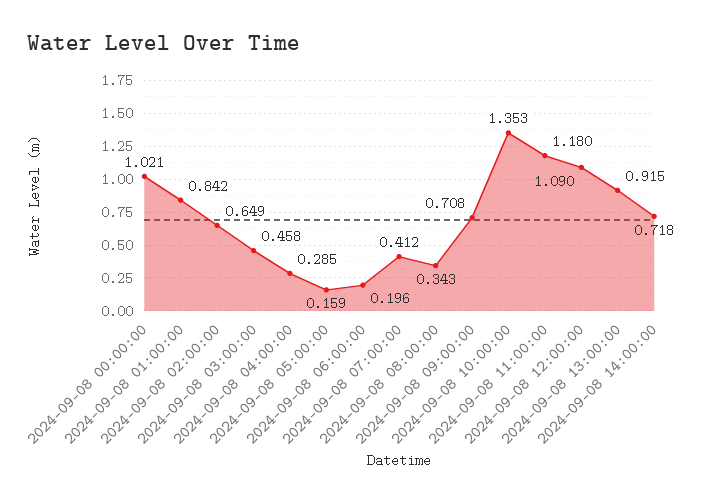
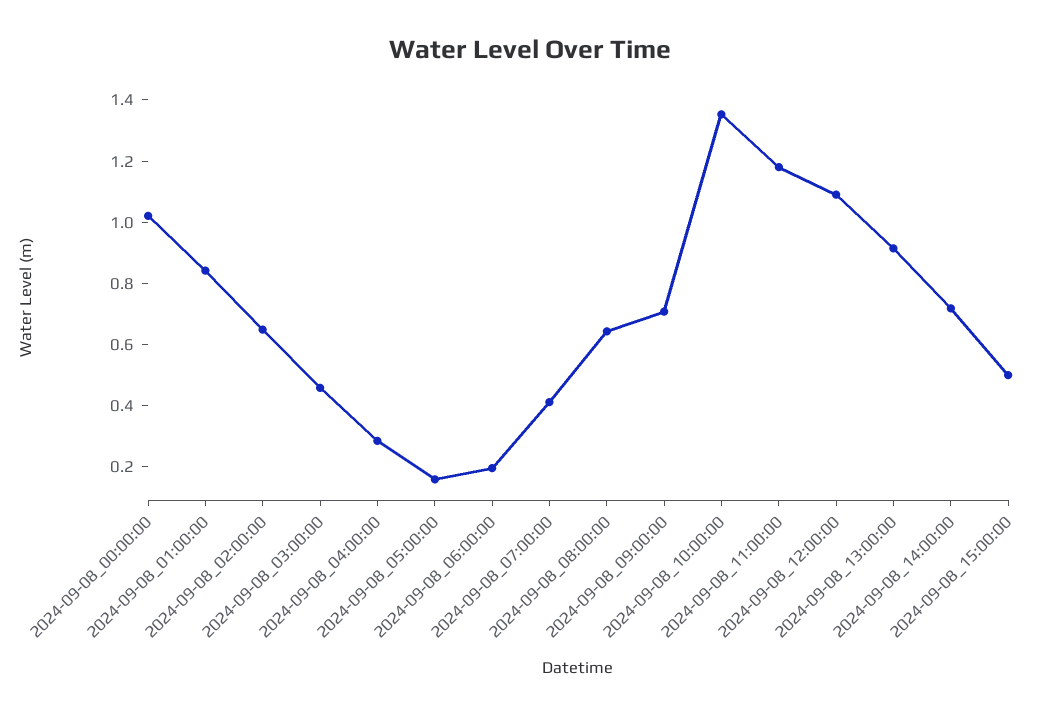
2024-09-08 08:00:00: 0.343 -> 0.65
2024-09-08_15:00:00: none -> 0.5

